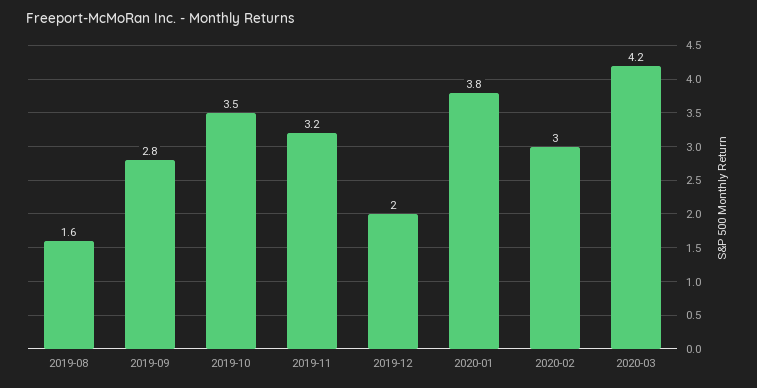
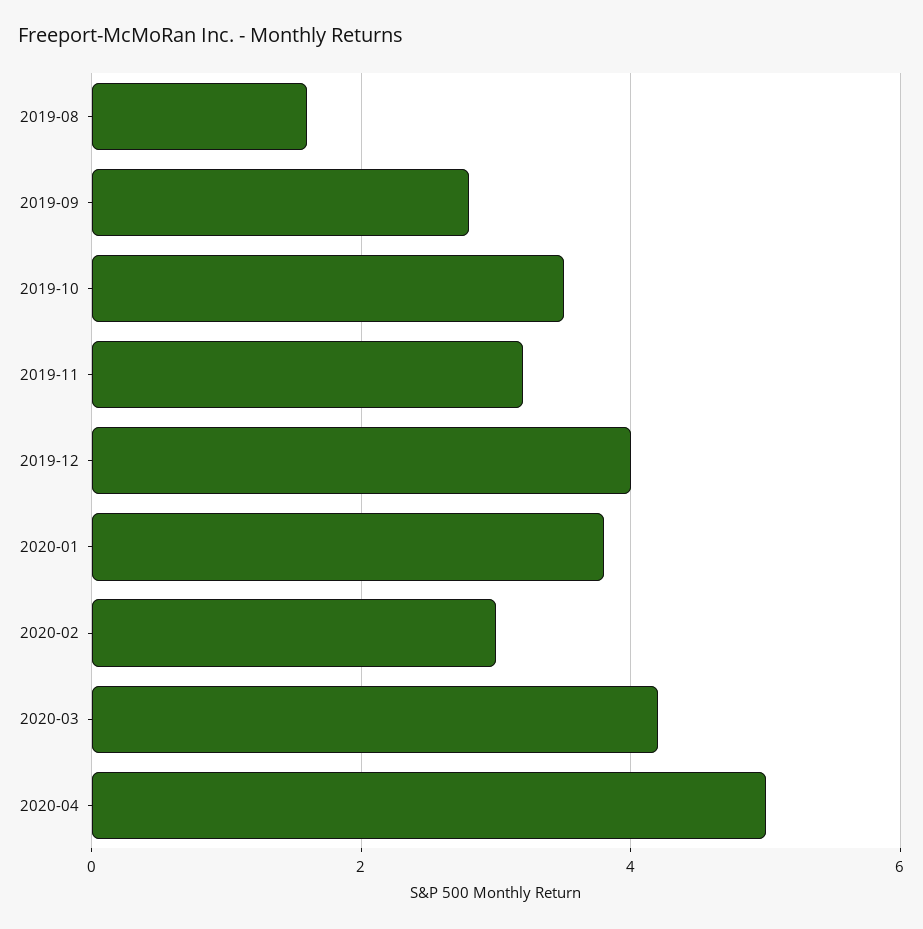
2019-12: 2 -> 4
2020-04: none -> 5

